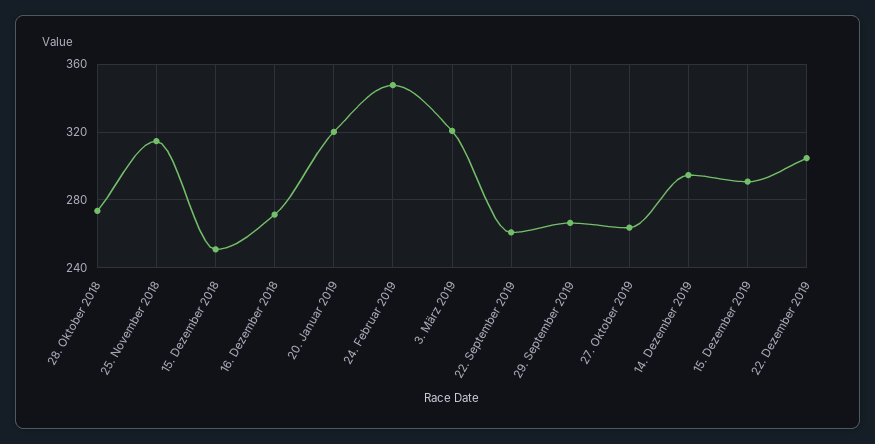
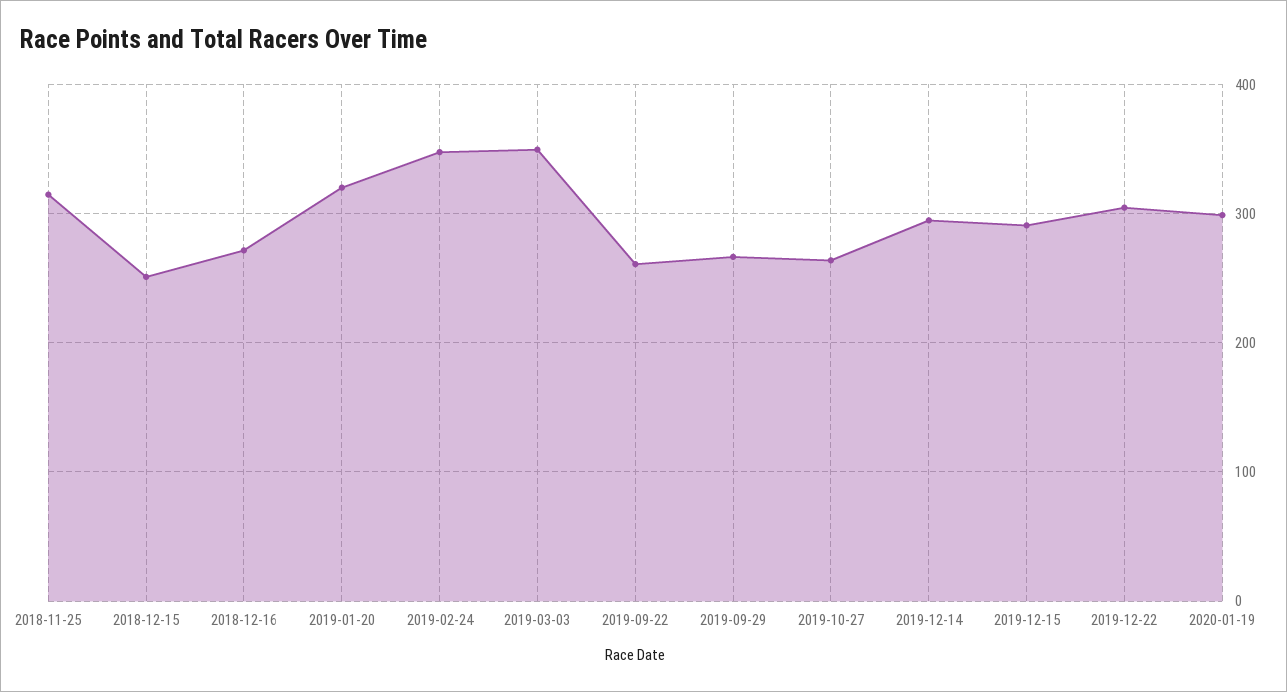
28. Oktober 2018: 275 -> none
3. März 2019: 320 -> 350
2020-01-19: none -> 300

